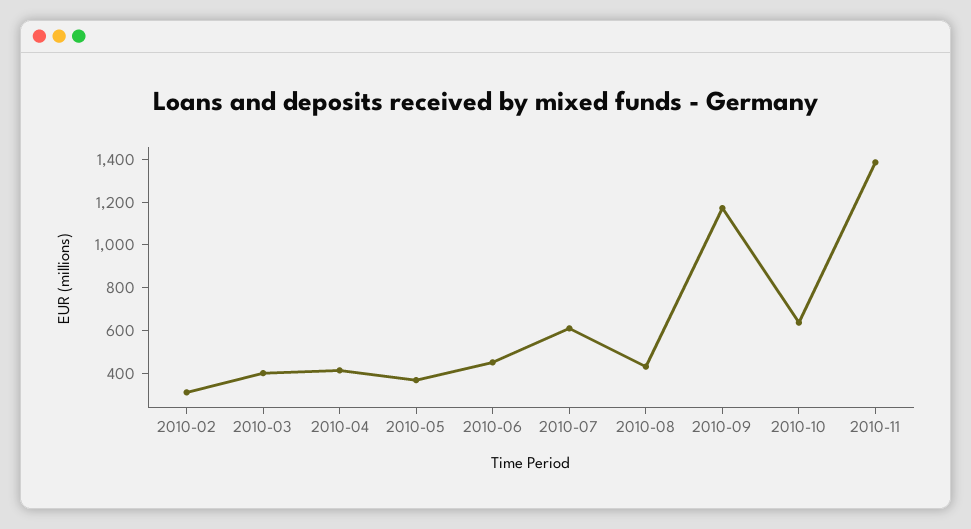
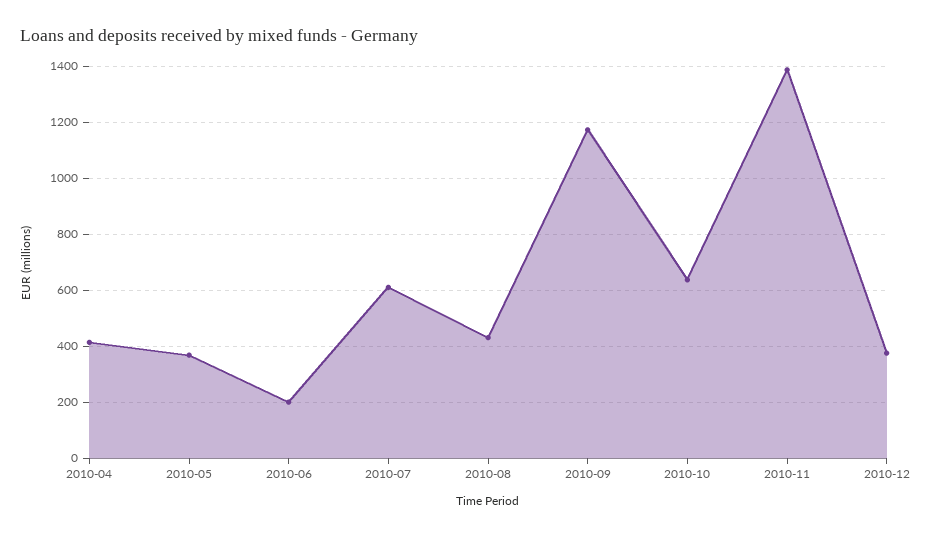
2010-02: 300 -> none
2010-03: 400 -> none
2010-06: 450 -> 200
2010-12: none -> 375

